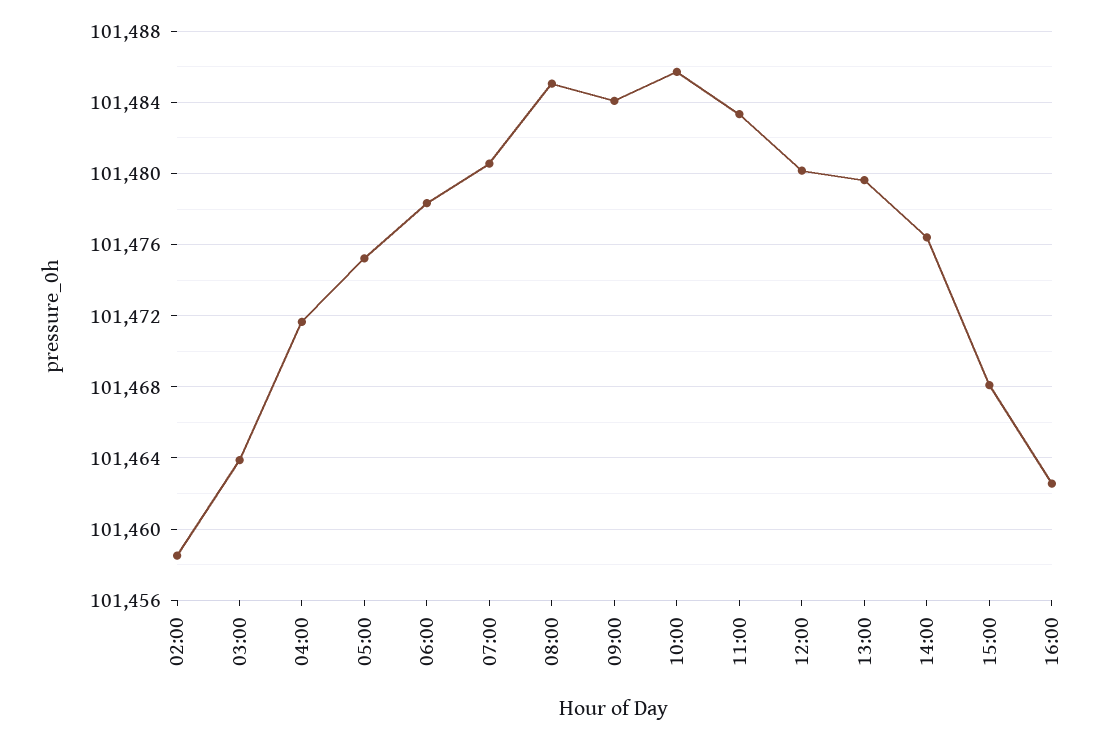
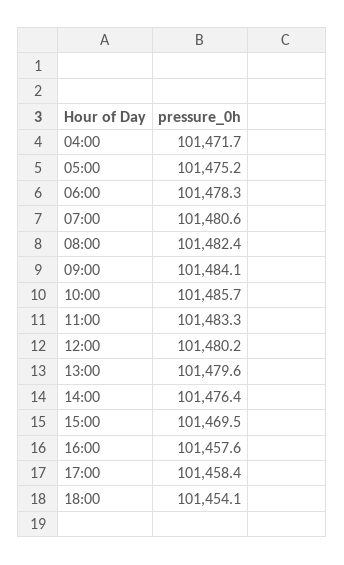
02:00: 101458.5 -> none
03:00: 101464 -> none
08:00: 101485 -> 101482.4
15:00: 101468 -> 101469.5
16:00: 101462.5 -> 101457.6
17:00: none -> 101458.4
18:00: none -> 101454.1

